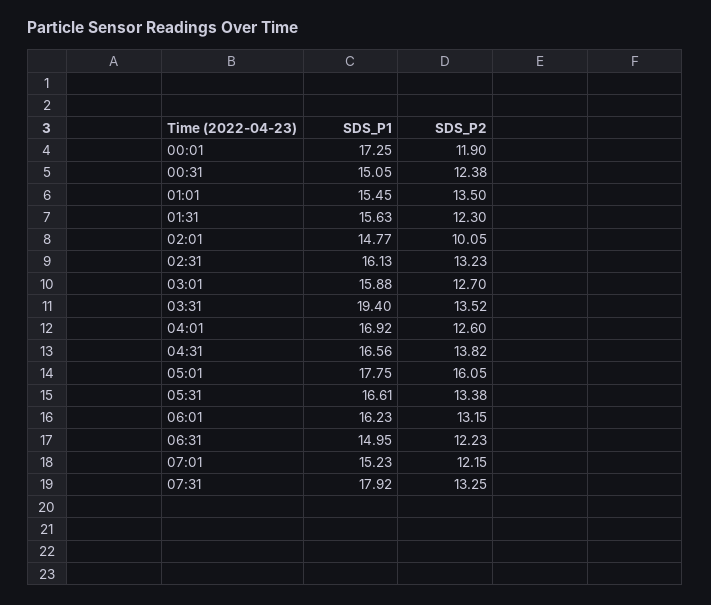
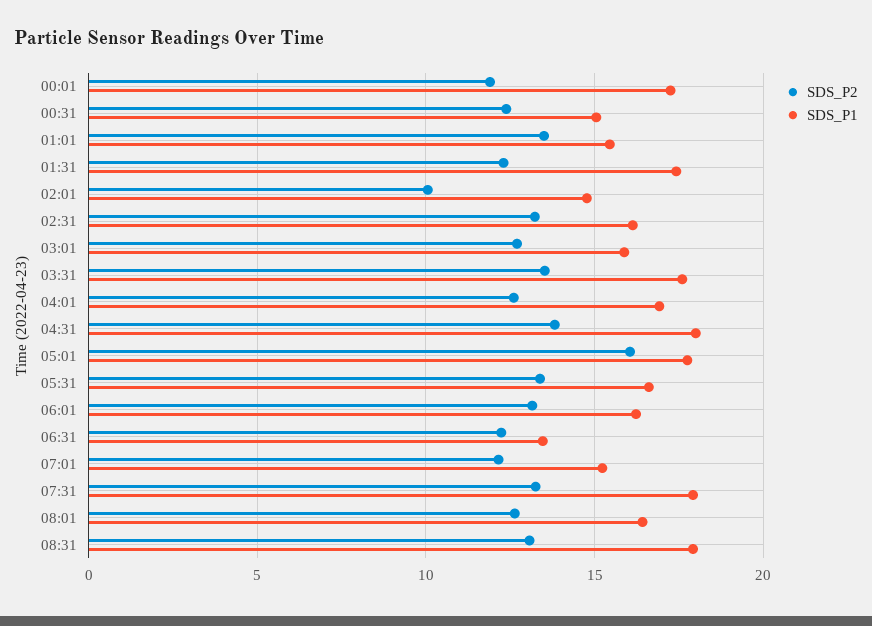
SDS_P1, 01:31: 15.63 -> 17.5
SDS_P1, 03:31: 19.4 -> 17.5
SDS_P1, 04:31: 16.56 -> 18
SDS_P1, 06:31: 14.95 -> 13.5
SDS_P2, 08:01: none -> 12.5
SDS_P1, 08:01: none -> 16.5
SDS_P2, 08:31: none -> 13
SDS_P1, 08:31: none -> 18

